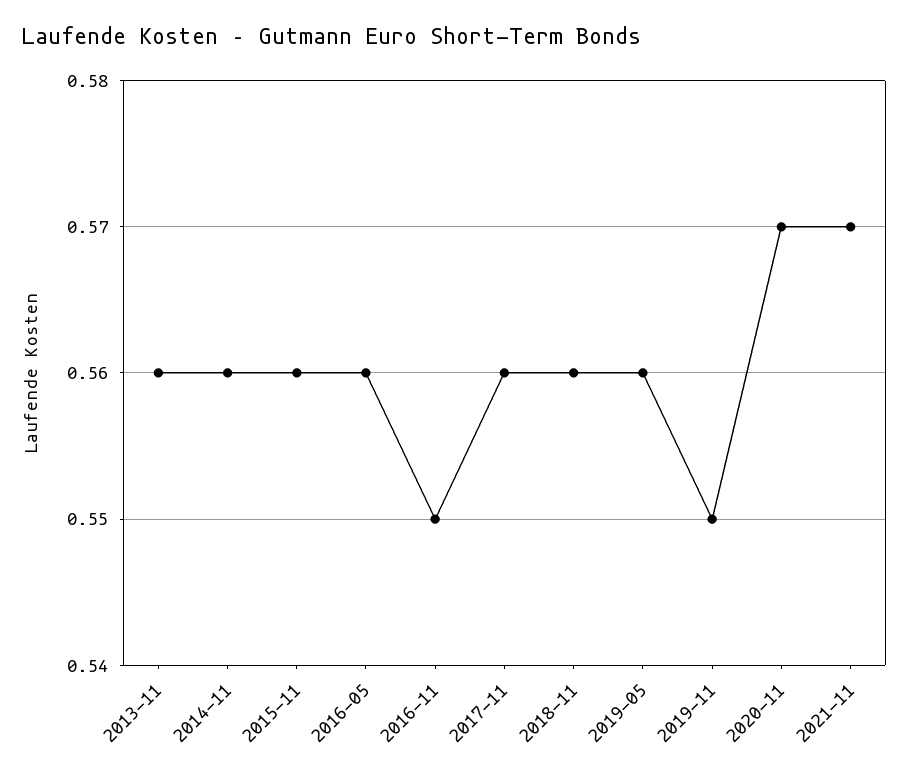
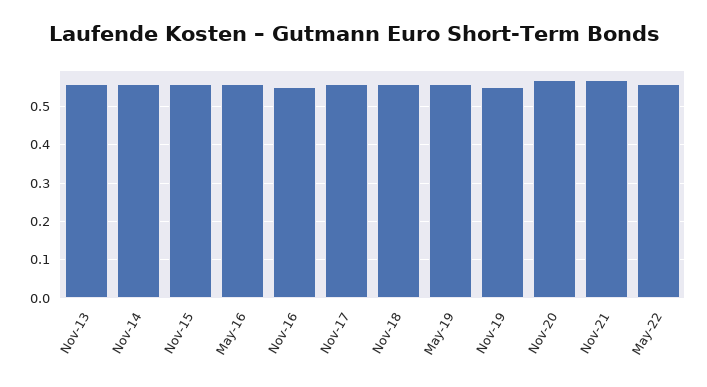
May-22: none -> 0.55

